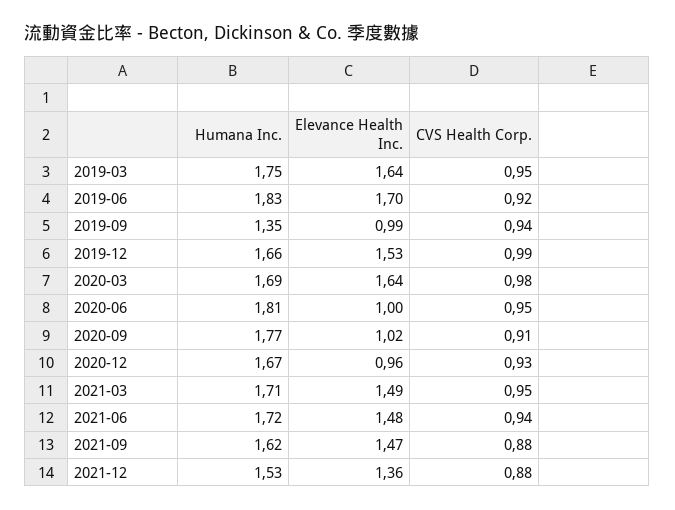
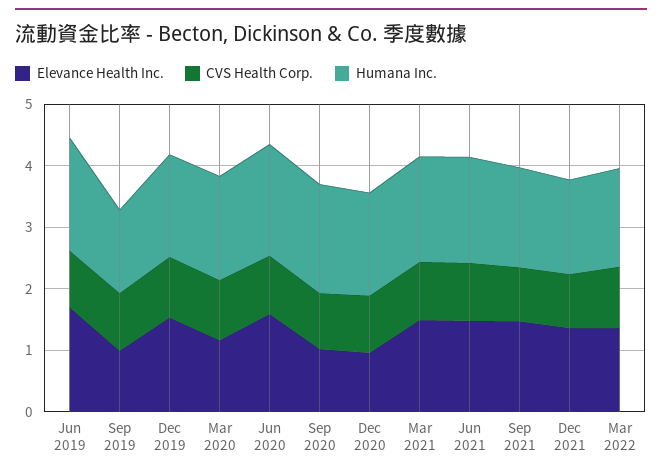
Humana Inc., 2019-03: 1.75 -> none
Elevance Health Inc., 2019-03: 1.64 -> none
CVS Health Corp., 2019-03: 0.95 -> none
Elevance Health Inc., 2020-03: 1.64 -> 1.2
Elevance Health Inc., 2020-06: 1 -> 1.6
Elevance Health Inc., Mar 2022: none -> 1.4
CVS Health Corp., Mar 2022: none -> 1
Humana Inc., Mar 2022: none -> 1.6

